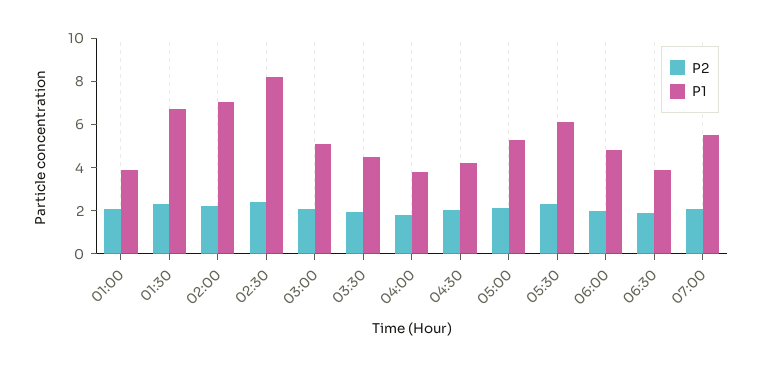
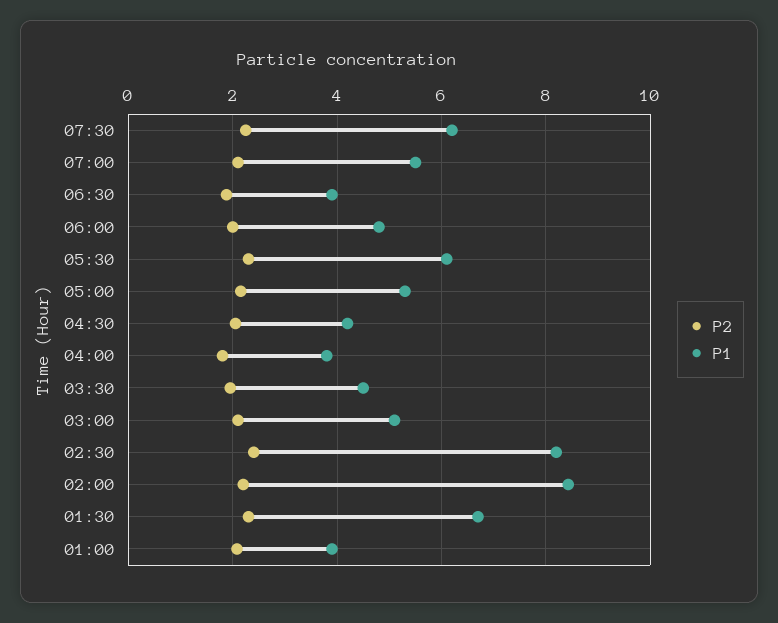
P1, 02:00: 7 -> 8.4
P2, 07:30: none -> 2.2
P1, 07:30: none -> 6.2

